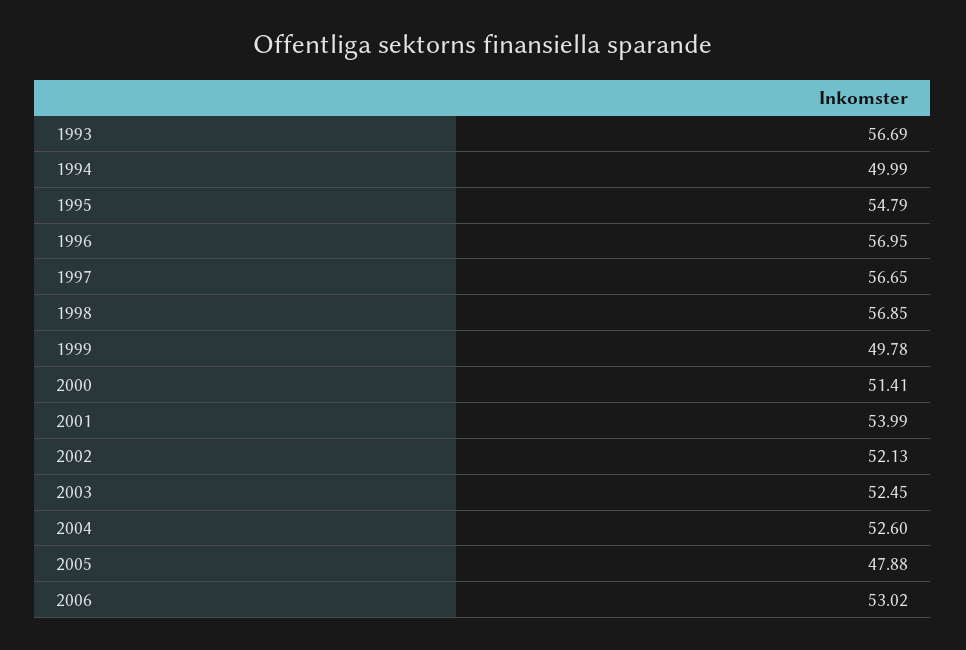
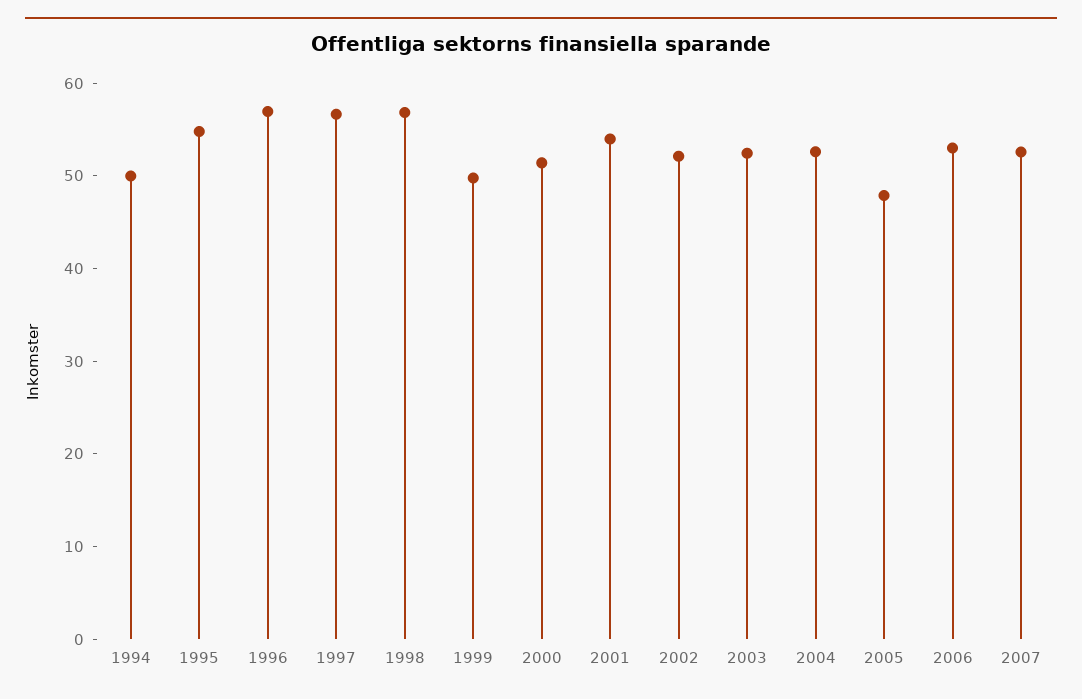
1993: 56.69 -> none
2007: none -> 52

